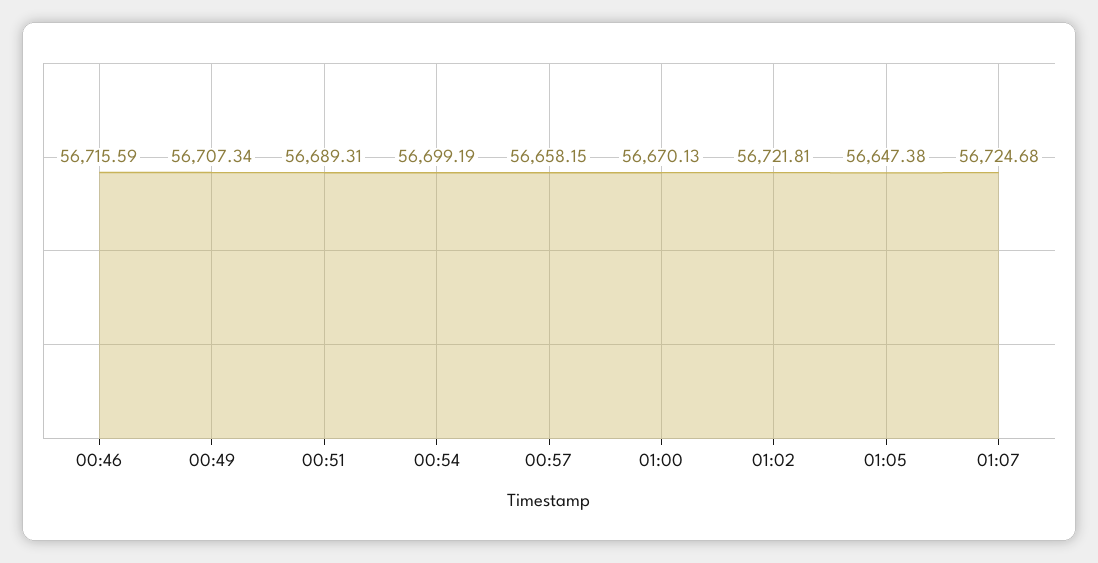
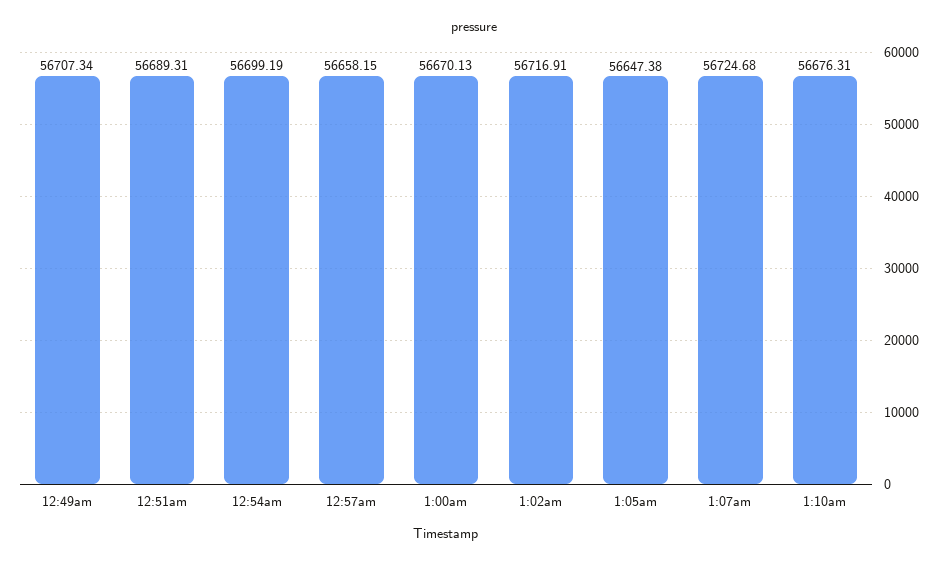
00:46: 56715.59 -> none
01:02: 56721.81 -> 56716.91
1:10am: none -> 56676.31

